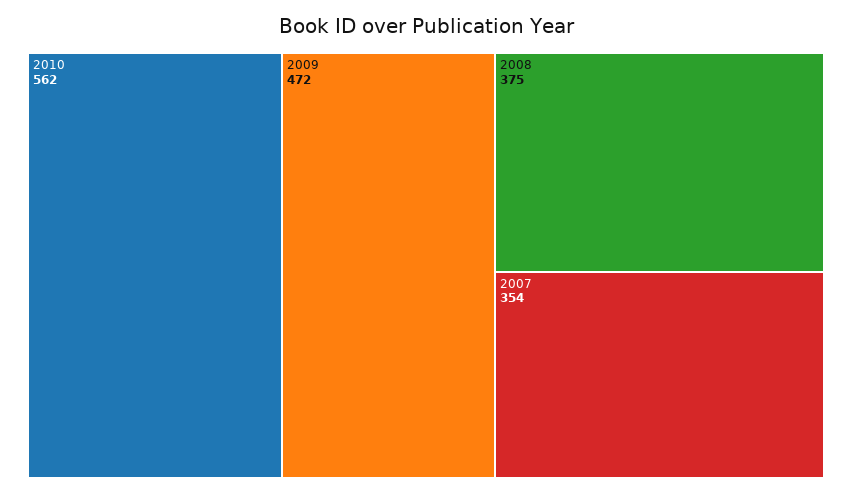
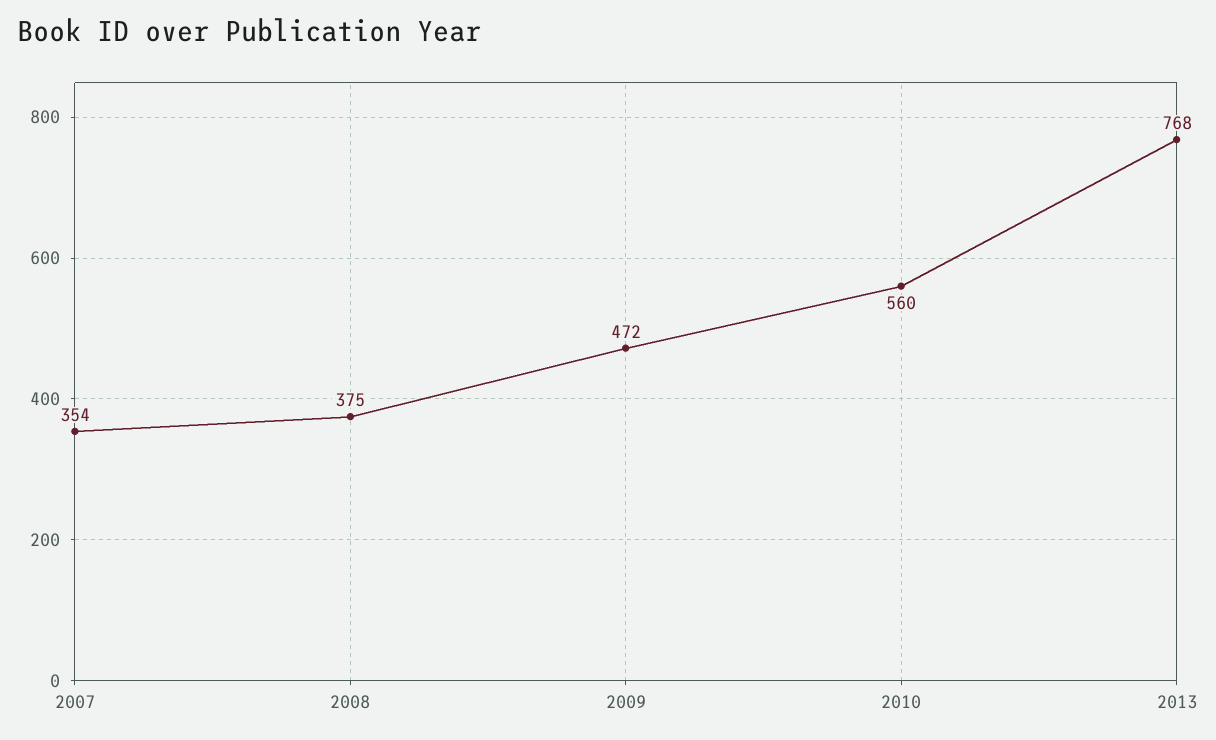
2010: 562 -> 560
2013: none -> 768

